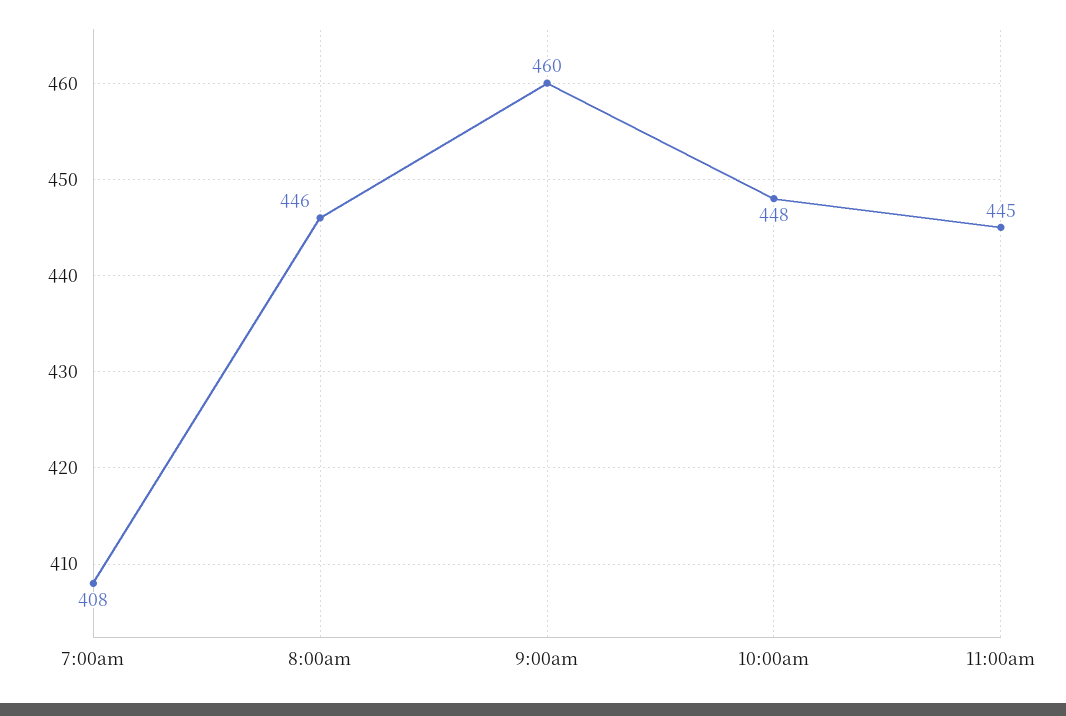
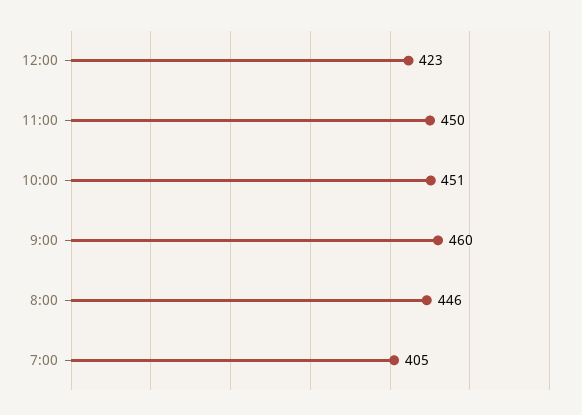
7:00am: 408 -> 405
10:00am: 448 -> 451
11:00am: 445 -> 450
12:00: none -> 423

